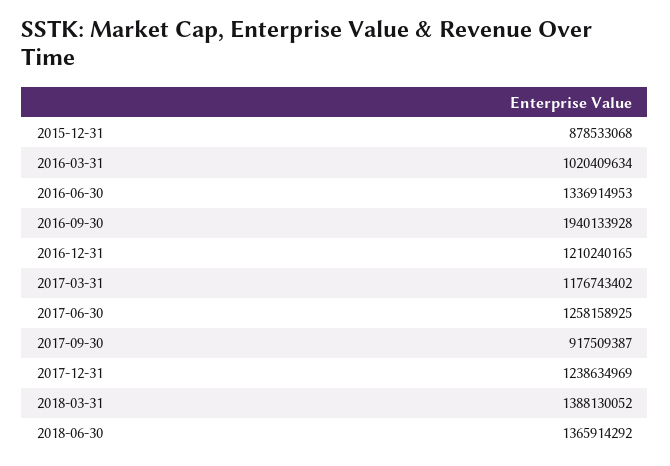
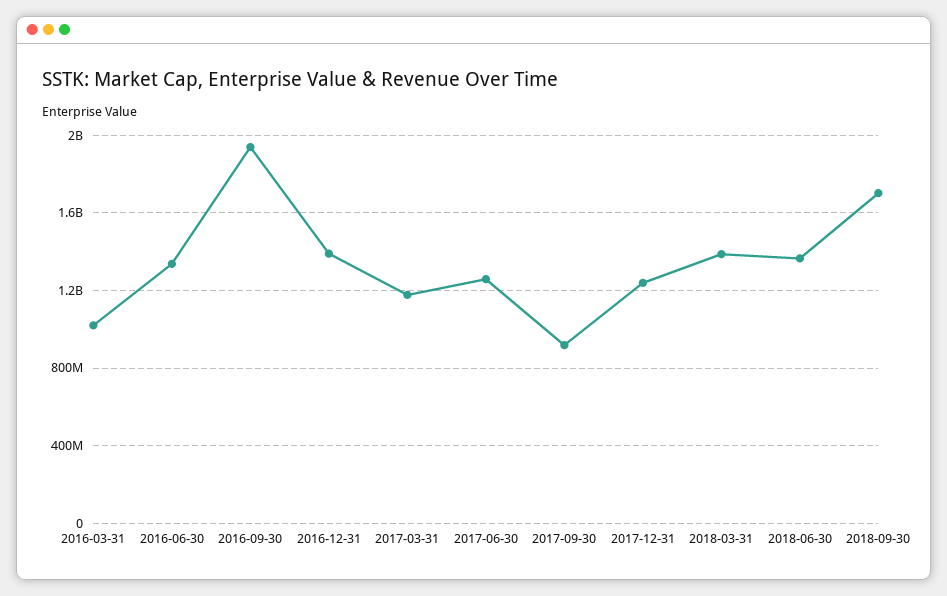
2015-12-31: 878533068 -> none
2016-12-31: 1210240165 -> 1400000000
2018-09-30: none -> 1700000000

